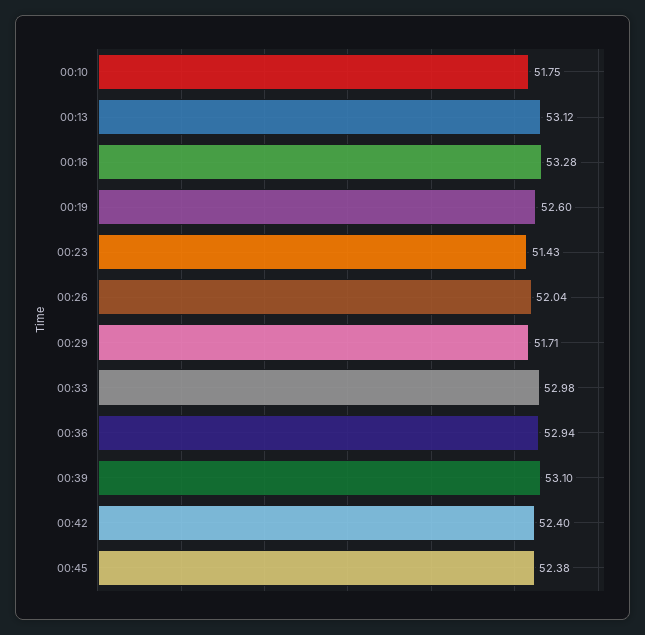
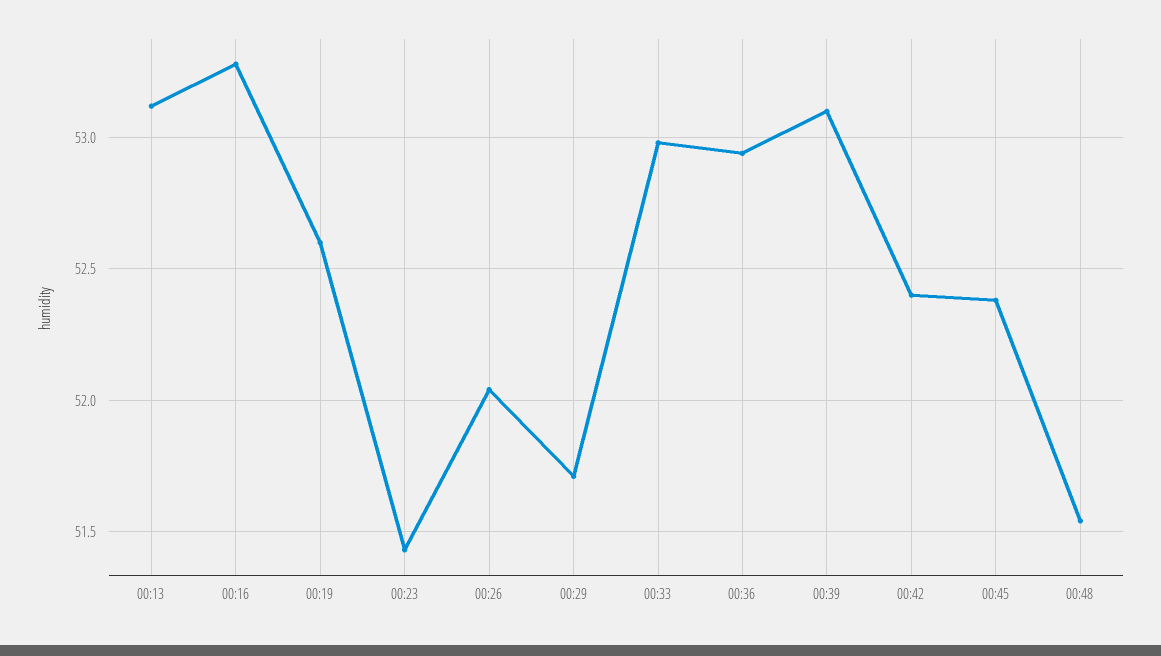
00:10: 51.75 -> none
00:48: none -> 51.55

